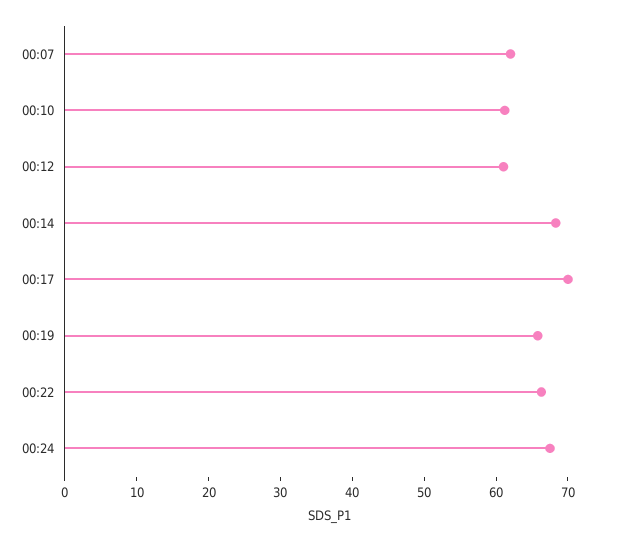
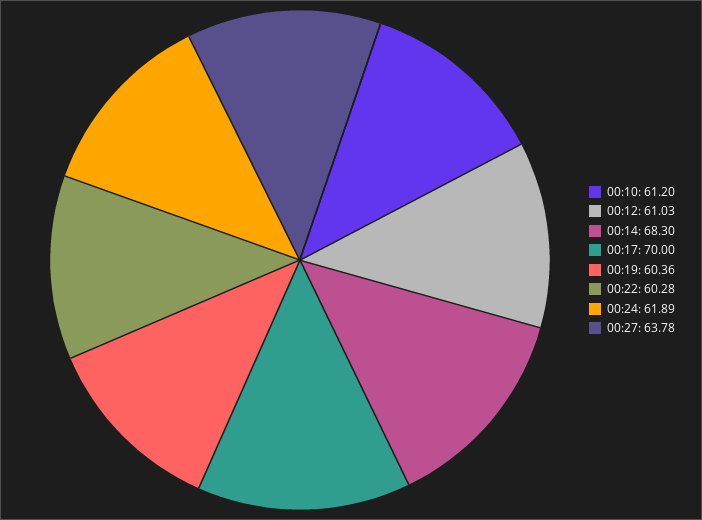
00:07: 62 -> none
00:19: 66 -> 60.36
00:22: 66 -> 60.28
00:24: 68 -> 61.89
00:27: none -> 63.78

